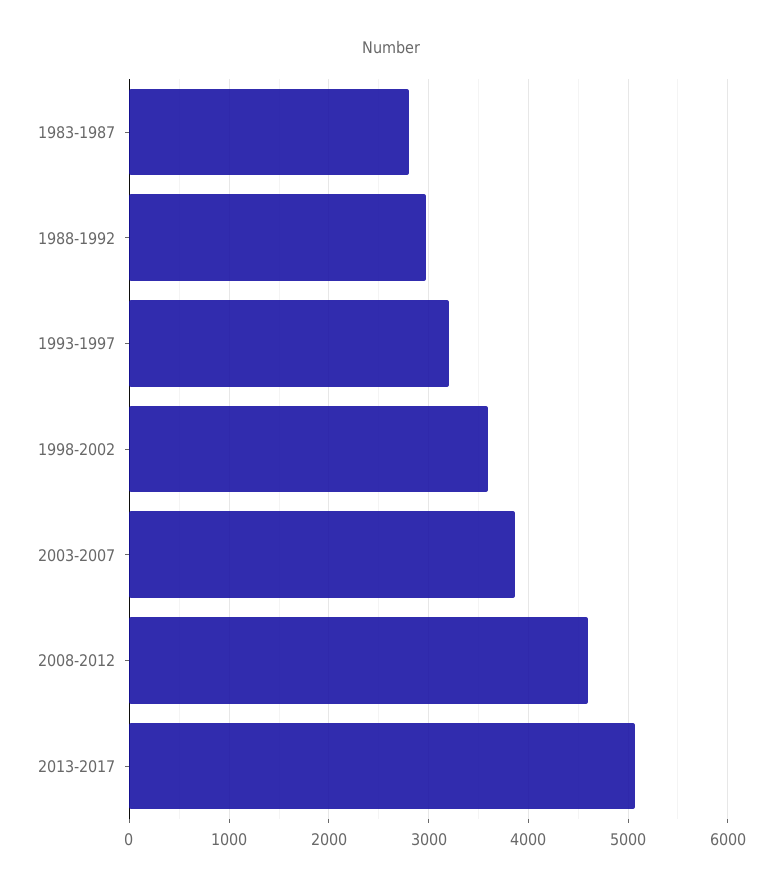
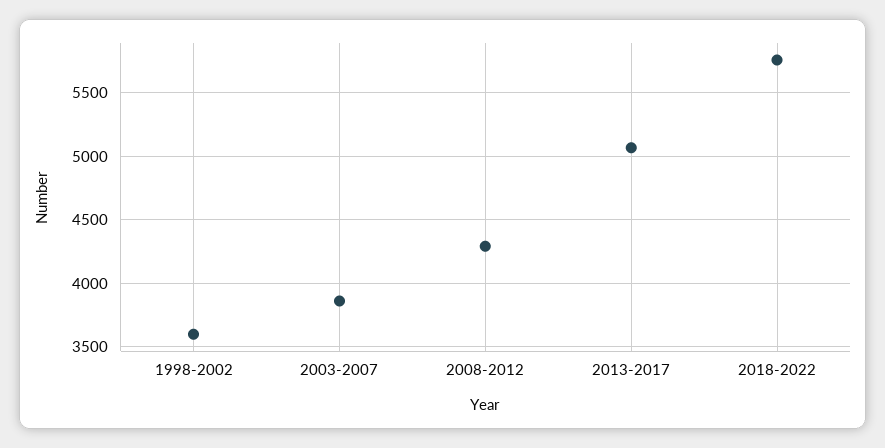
1983-1987: 2800 -> none
1988-1992: 3000 -> none
1993-1997: 3200 -> none
2008-2012: 4600 -> 4300
2018-2022: none -> 5750

